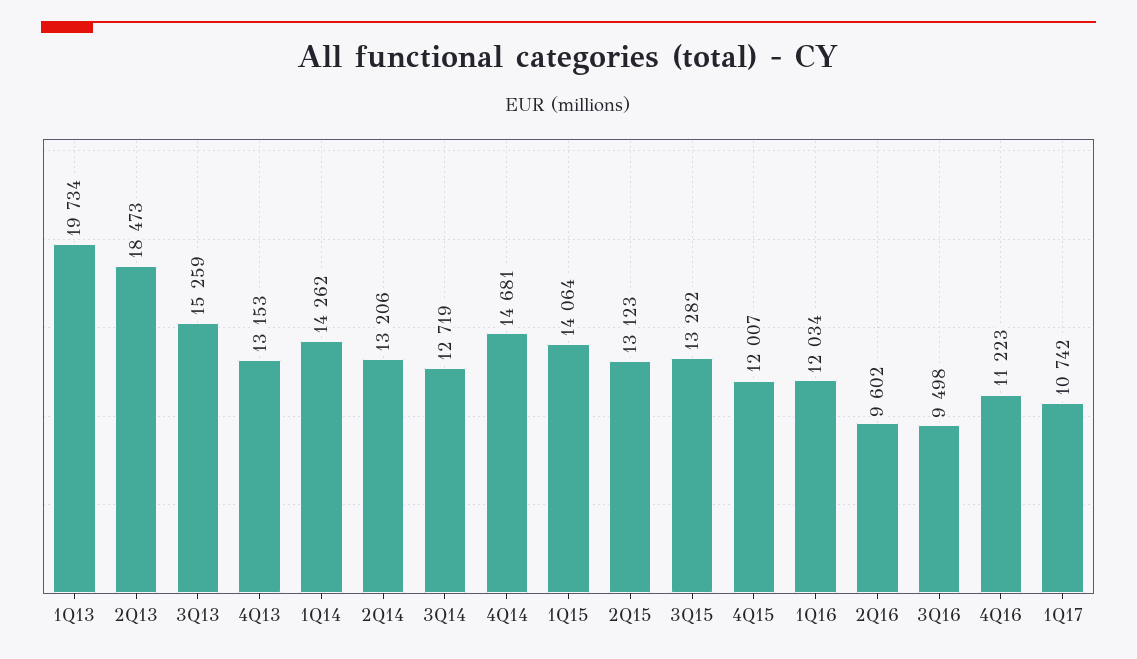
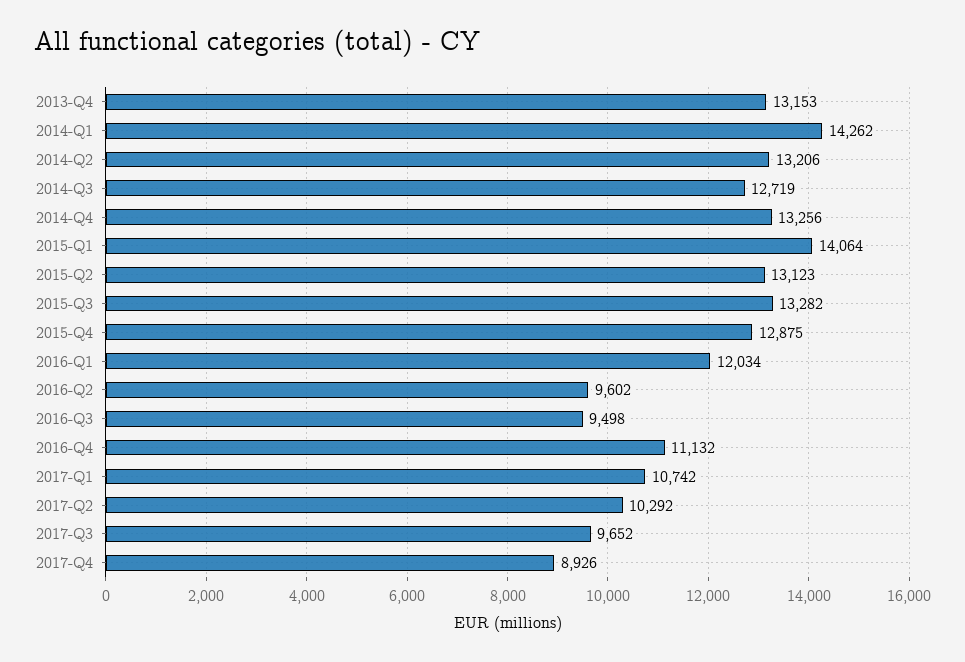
1Q13: 19734 -> none
2Q13: 18473 -> none
3Q13: 15259 -> none
4Q14: 14681 -> 13256
4Q15: 12007 -> 12875
4Q16: 11223 -> 11132
2017-Q2: none -> 10292
2017-Q3: none -> 9652
2017-Q4: none -> 8926

